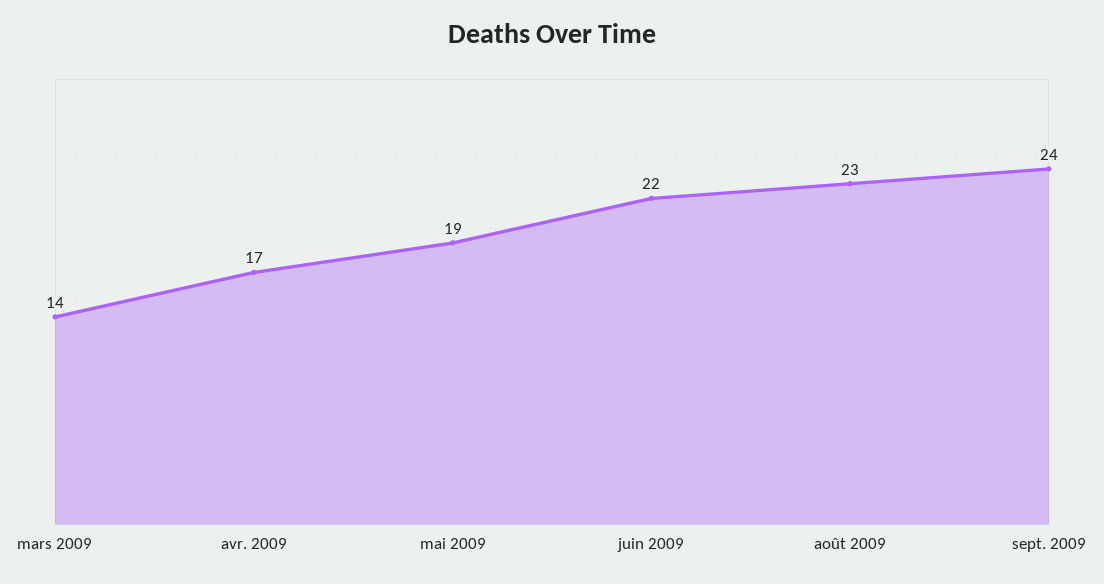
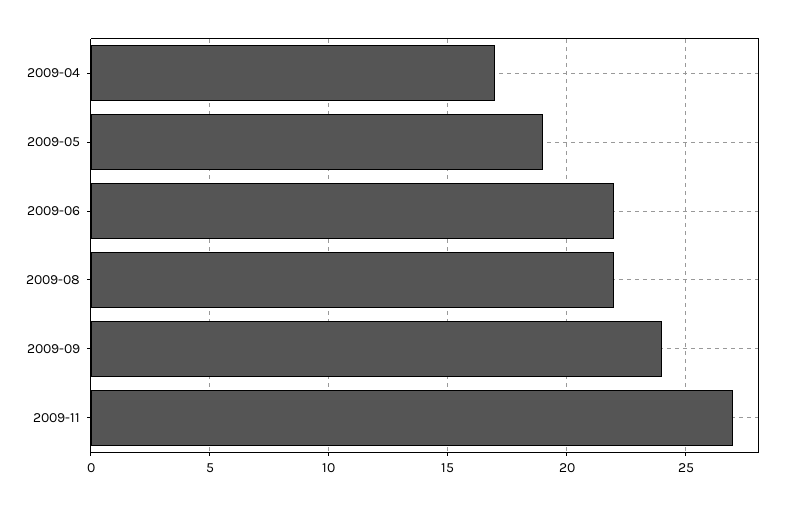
mars 2009: 14 -> none
août 2009: 23 -> 22
2009-11: none -> 27

